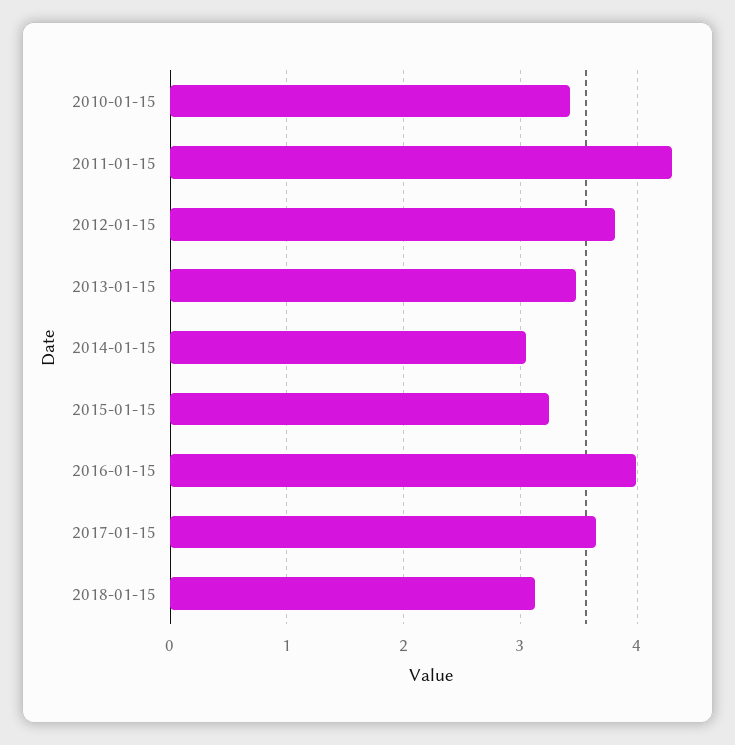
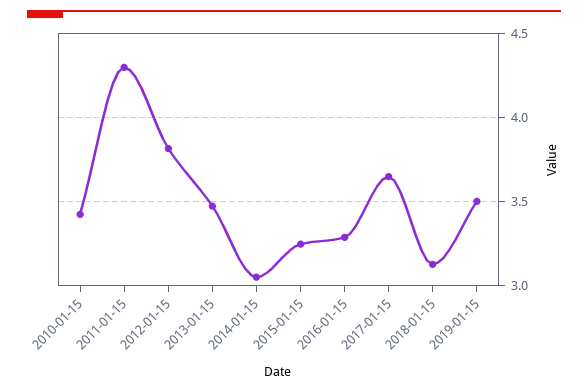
2016-01-15: 4 -> 3.3
2019-01-15: none -> 3.5

